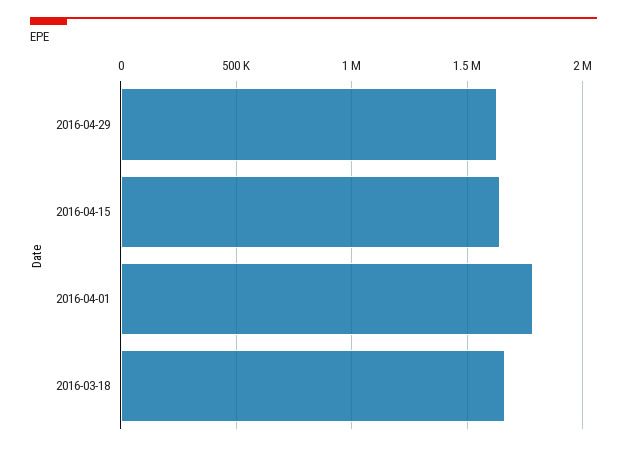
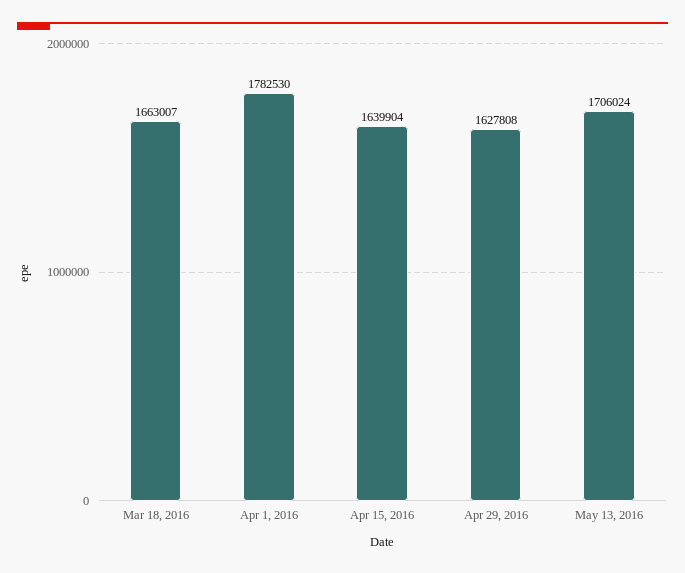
May 13, 2016: none -> 1706024

